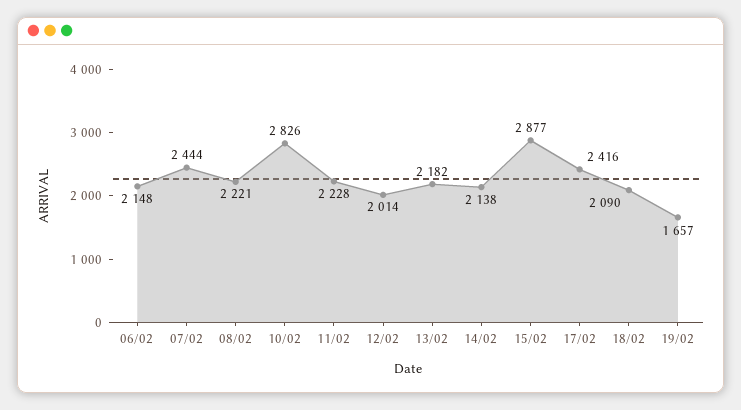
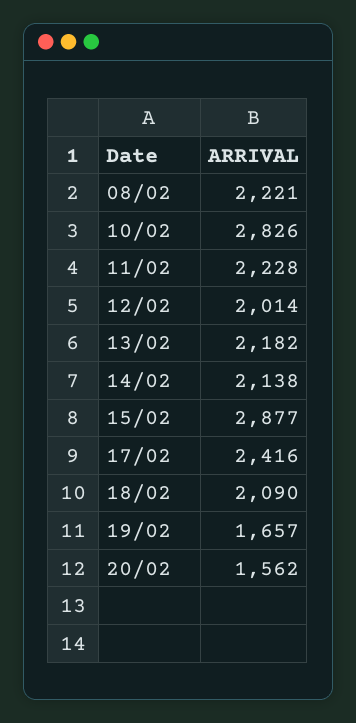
06/02: 2148 -> none
07/02: 2444 -> none
20/02: none -> 1562

